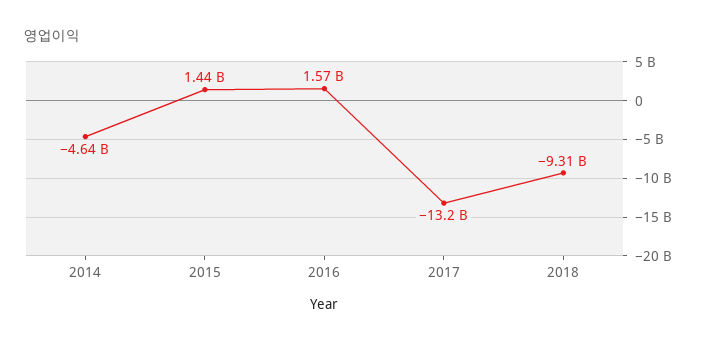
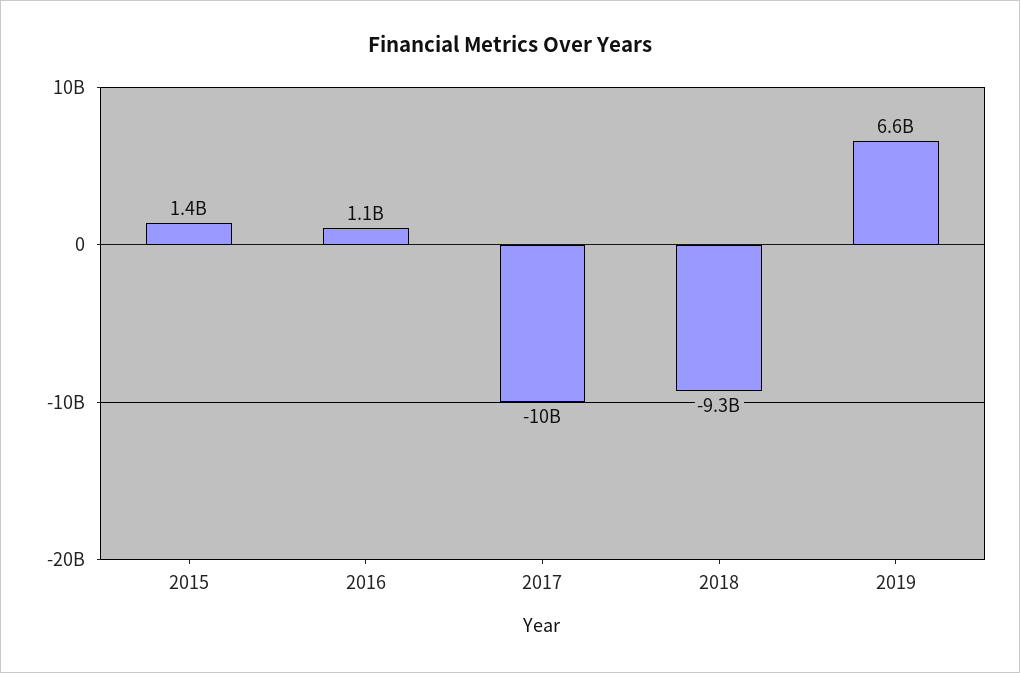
2014: -4640000000 -> none
2016: 1570000000 -> 1100000000
2017: -13200000000 -> -10000000000
2019: none -> 6600000000

